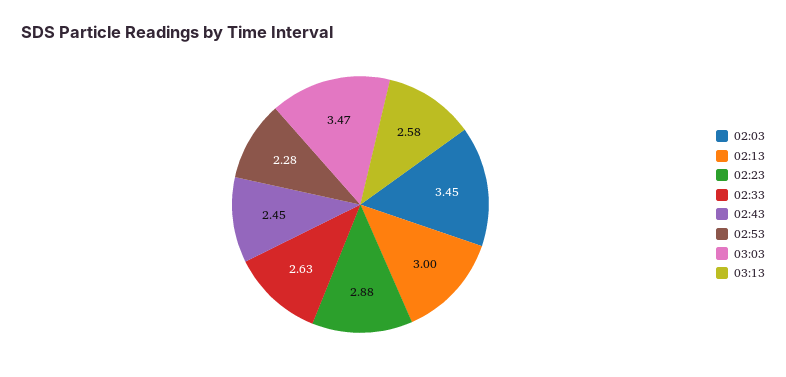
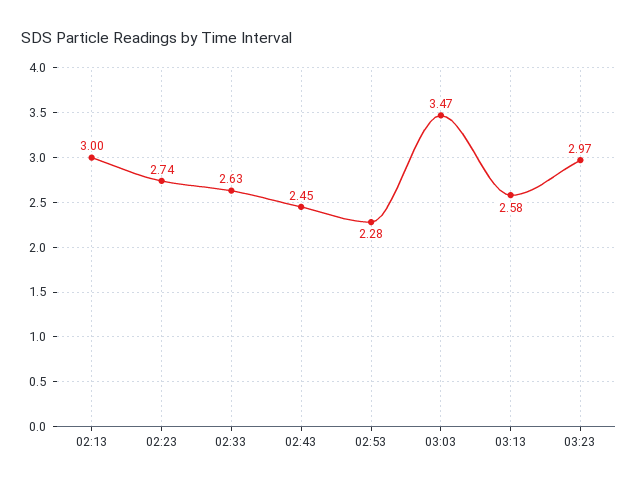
02:03: 3.45 -> none
02:23: 2.88 -> 2.74
03:23: none -> 2.97

